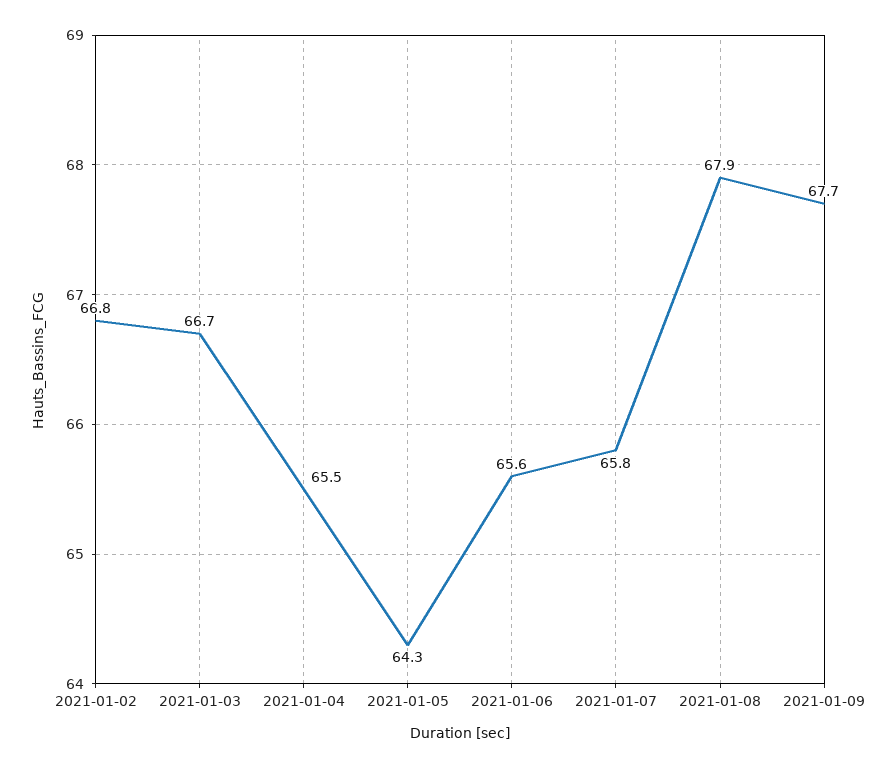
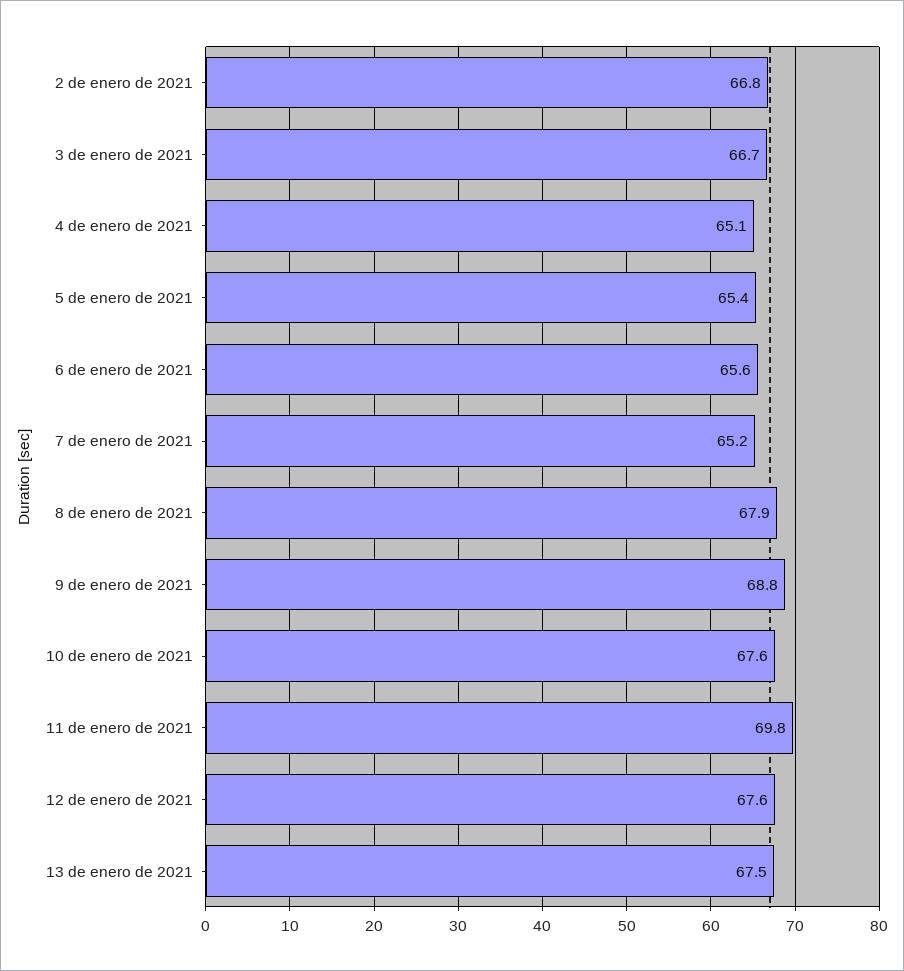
2021-01-04: 65.5 -> 65.1
2021-01-05: 64.3 -> 65.4
2021-01-07: 65.8 -> 65.2
2021-01-09: 67.7 -> 68.8
10 de enero de 2021: none -> 67.6
11 de enero de 2021: none -> 69.8
12 de enero de 2021: none -> 67.6
13 de enero de 2021: none -> 67.5

